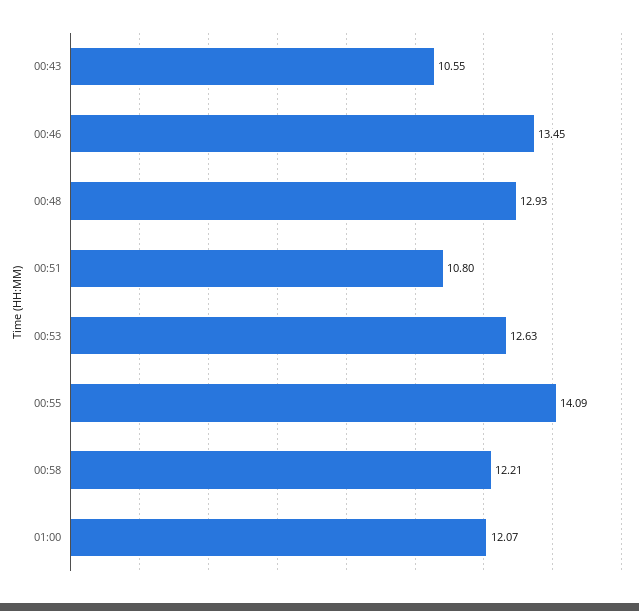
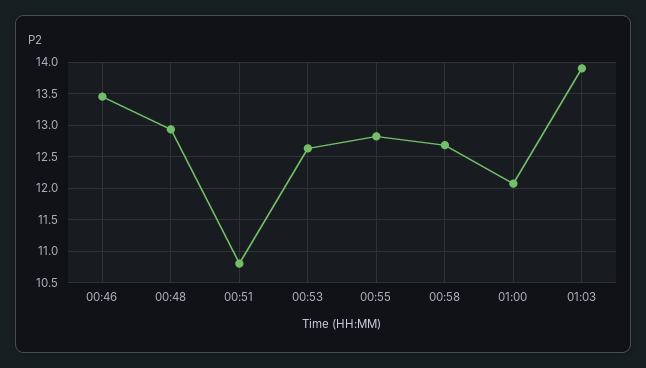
00:43: 10.55 -> none
00:55: 14.09 -> 12.8
00:58: 12.21 -> 12.7
01:03: none -> 13.9

